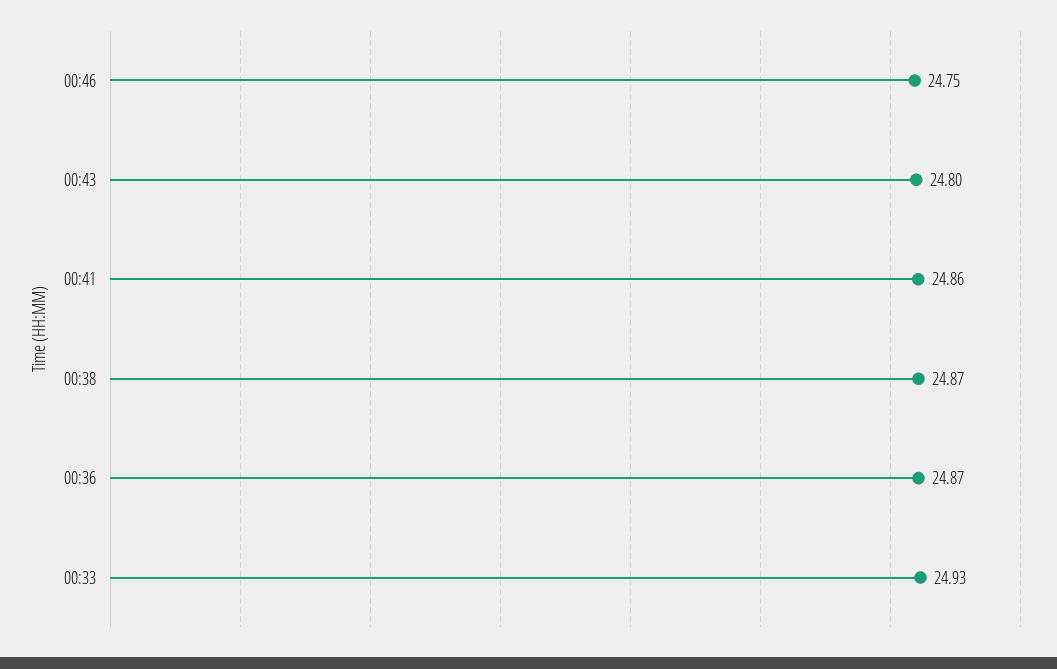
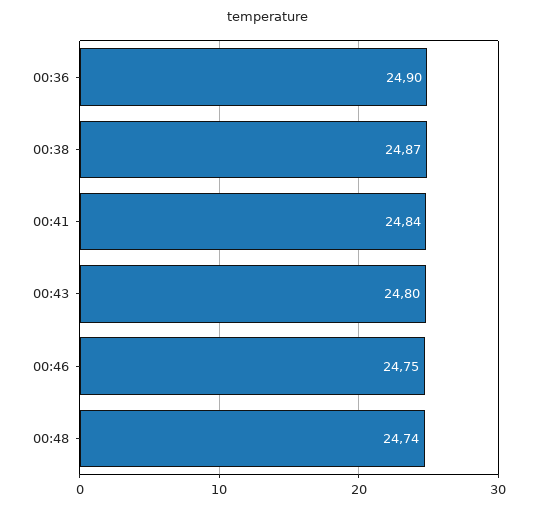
00:41: 24.86 -> 24.84
00:36: 24.87 -> 24.9
00:33: 24.93 -> none
00:48: none -> 24.74

